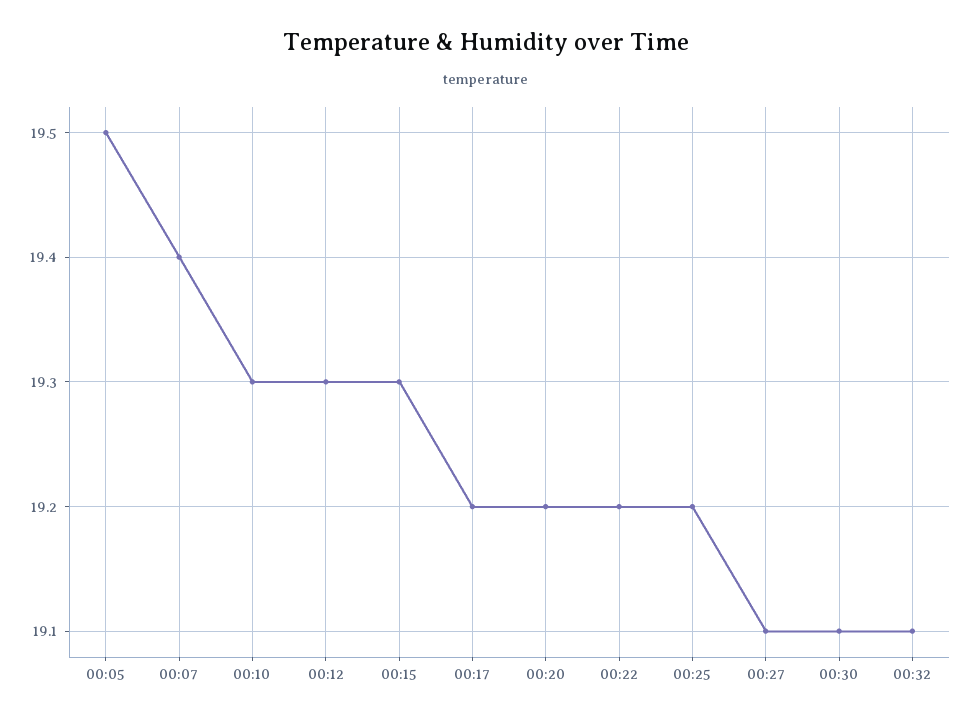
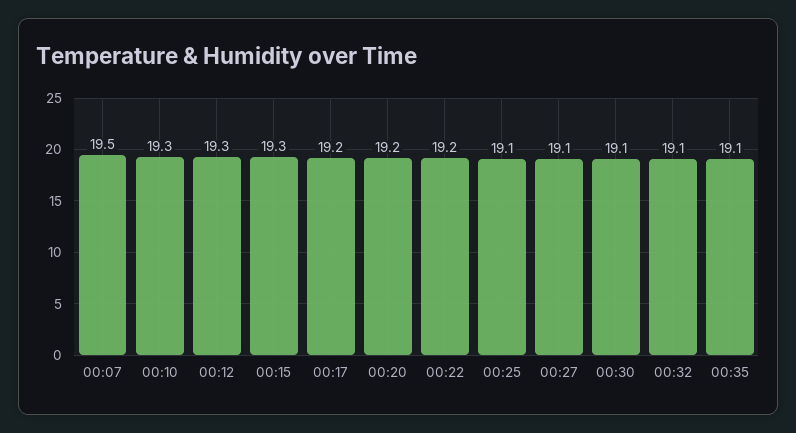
00:05: 19.5 -> none
00:07: 19.4 -> 19.5
00:25: 19.2 -> 19.1
00:35: none -> 19.1

